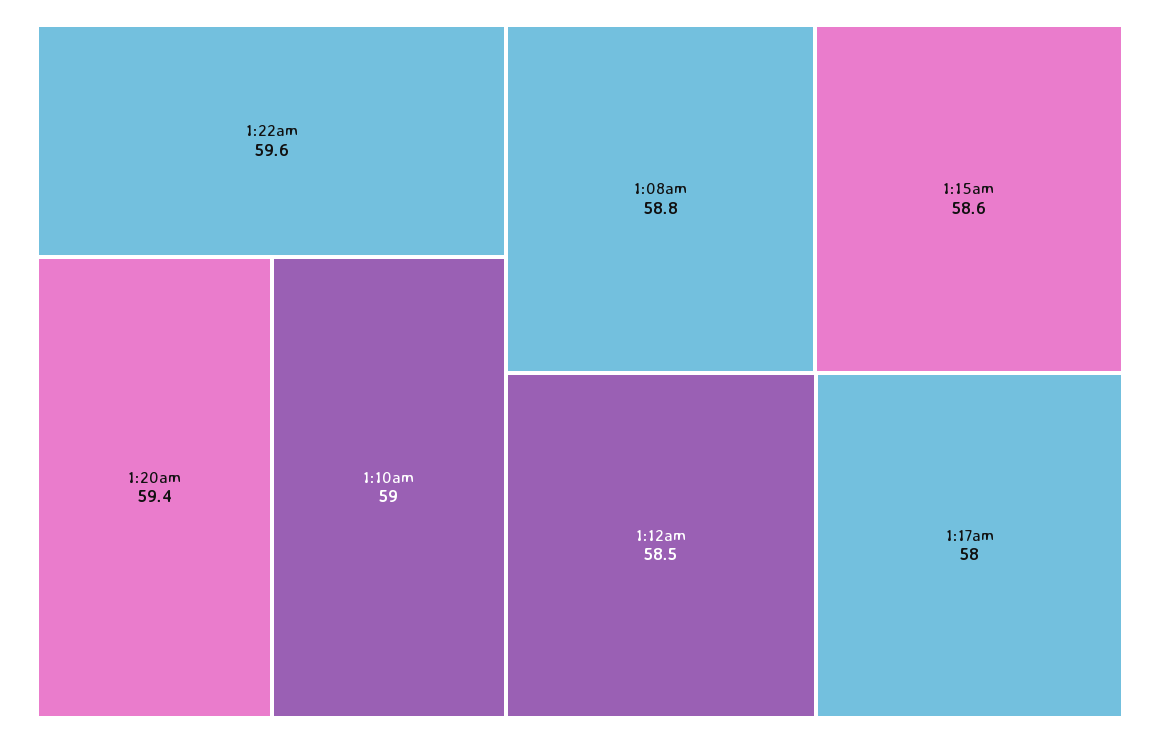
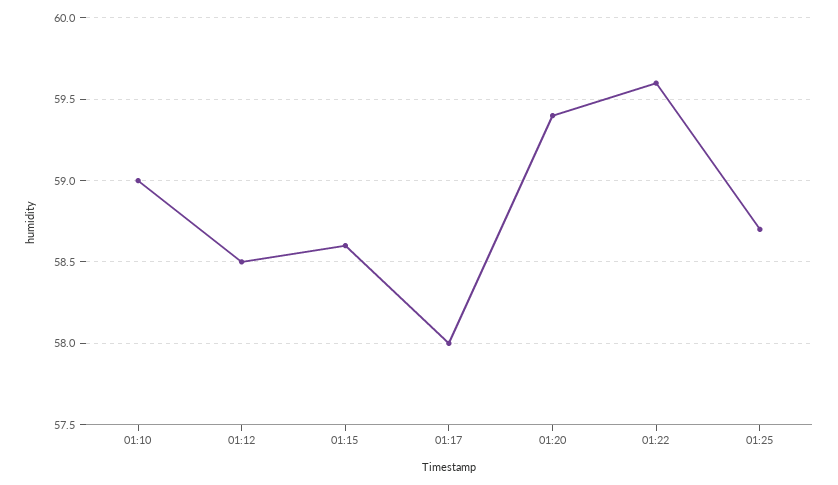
1:08am: 58.8 -> none
01:25: none -> 58.7

